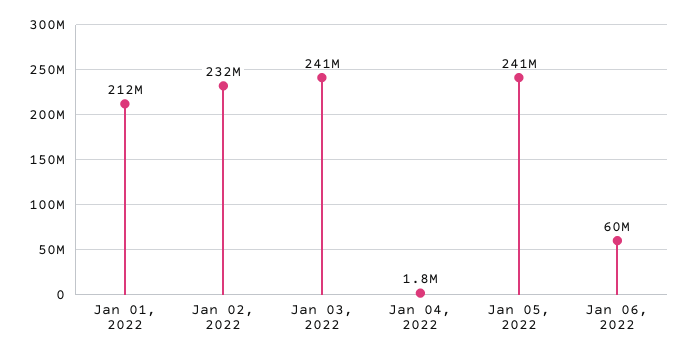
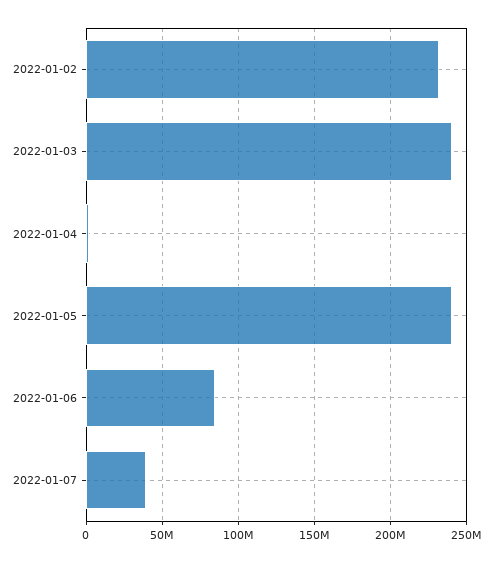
Jan 01, 2022: 212000000 -> none
Jan 06, 2022: 60000000 -> 85000000
2022-01-07: none -> 40000000

